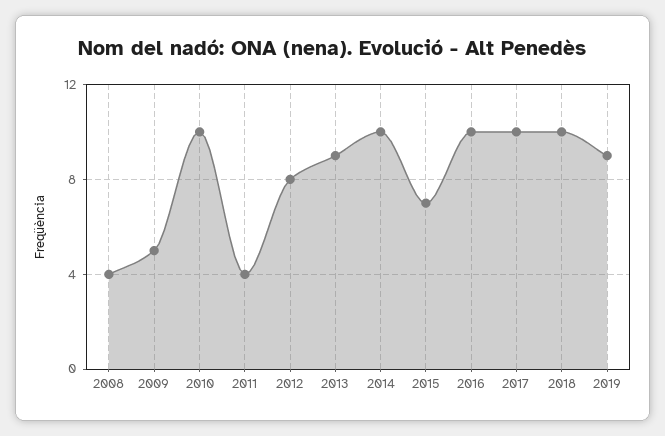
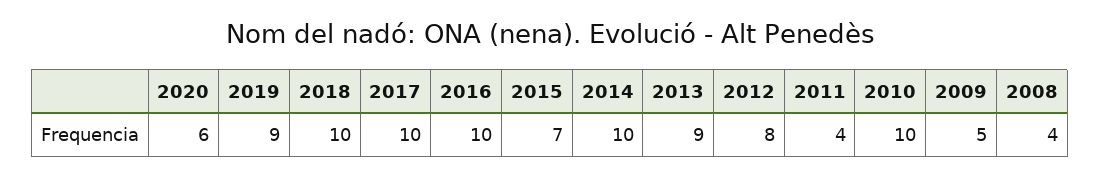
2020: none -> 6

